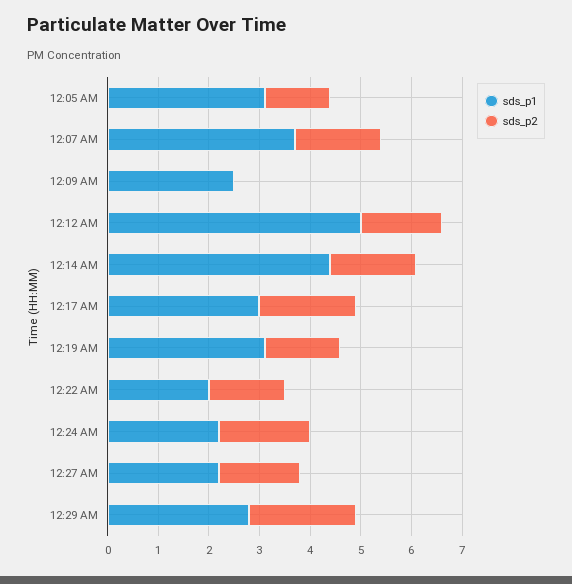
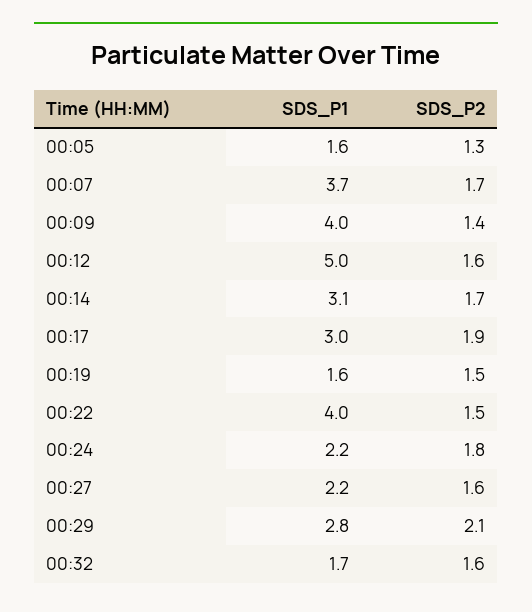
sds_p1, 12:05 AM: 3 -> 1.6
sds_p1, 12:09 AM: 2.5 -> 4
sds_p2, 12:09 AM: 0 -> 1.4
sds_p1, 12:14 AM: 4.5 -> 3.1
sds_p1, 12:19 AM: 3 -> 1.6
sds_p1, 12:22 AM: 2 -> 4
sds_p1, 00:32: none -> 1.7
sds_p2, 00:32: none -> 1.6

